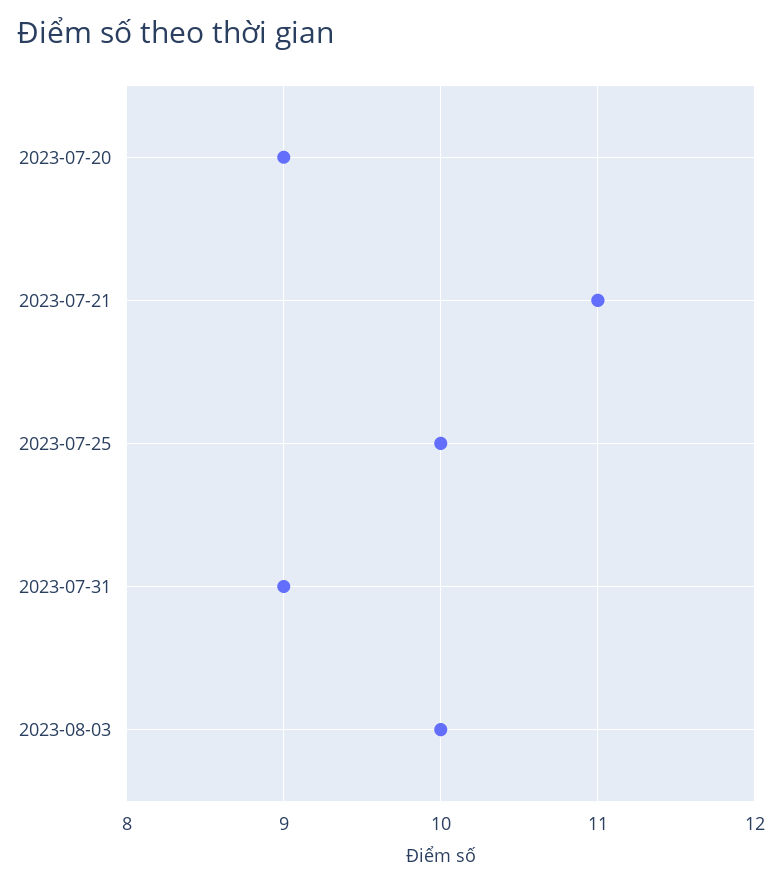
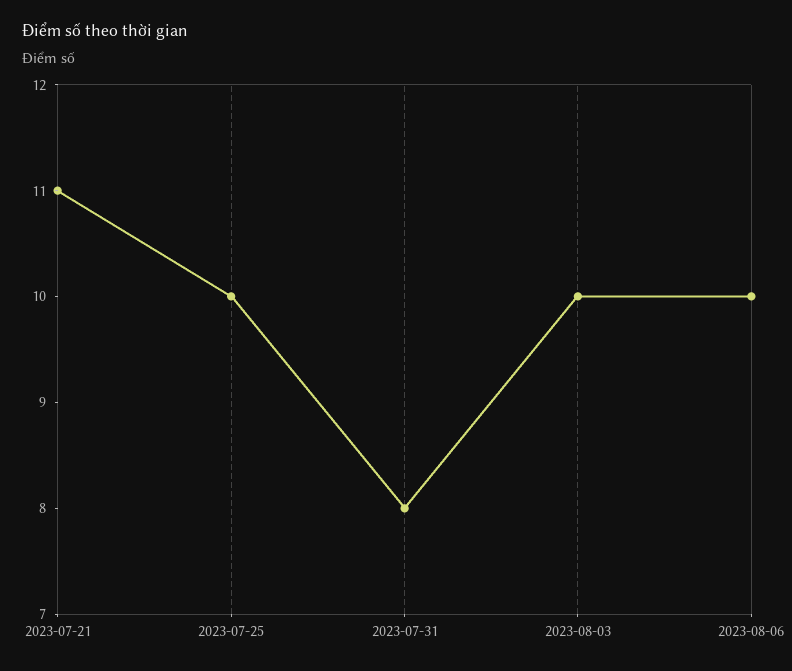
2023-07-20: 9 -> none
2023-07-31: 9 -> 8
2023-08-06: none -> 10

